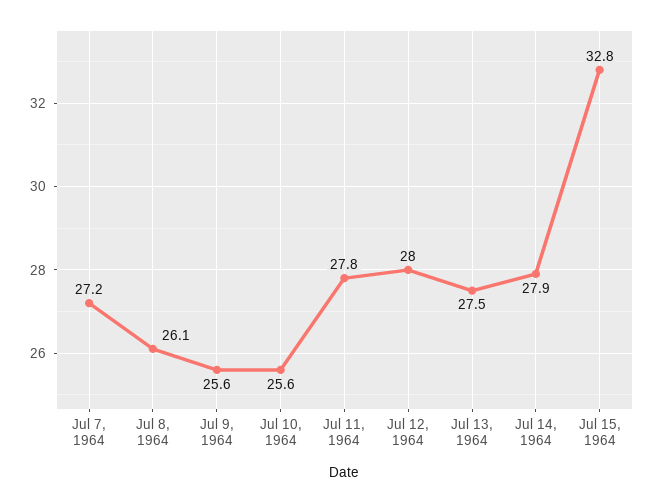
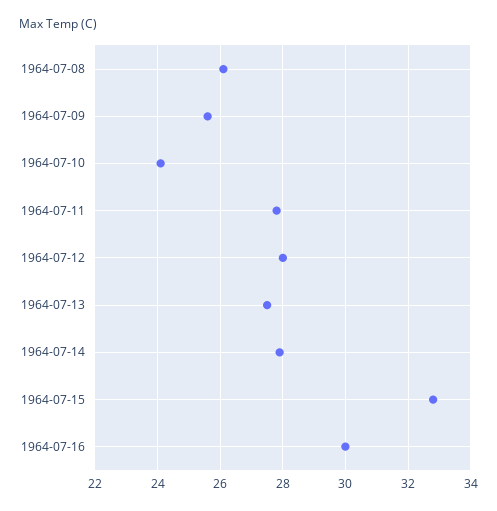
Jul 7, 1964: 27.2 -> none
Jul 10, 1964: 25.6 -> 24
1964-07-16: none -> 30

